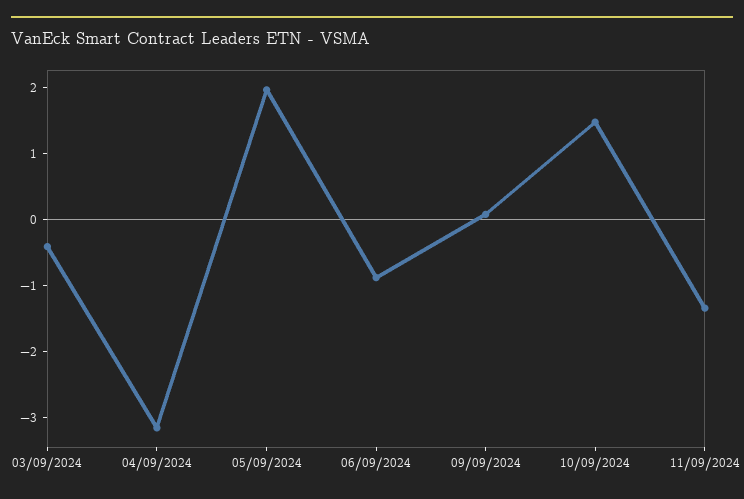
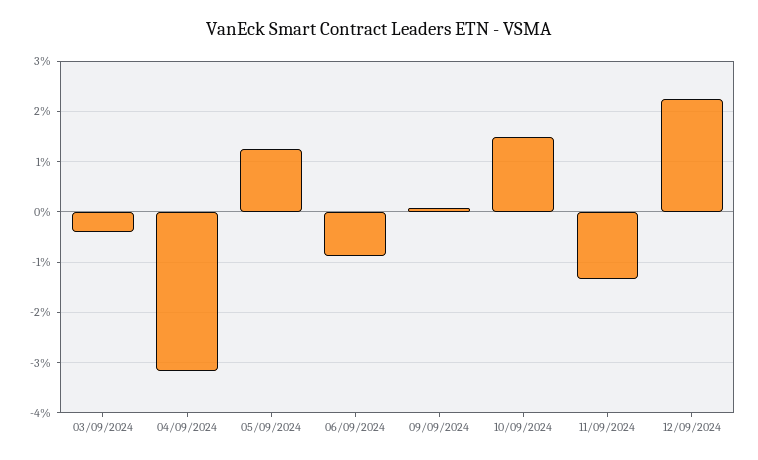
05/09/2024: 2 -> 1.2
12/09/2024: none -> 2.2

